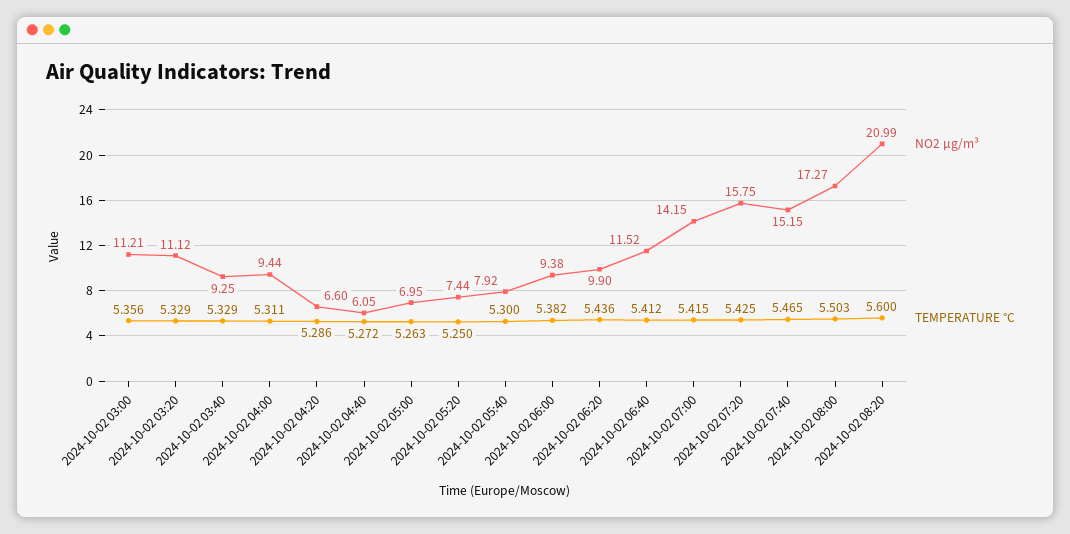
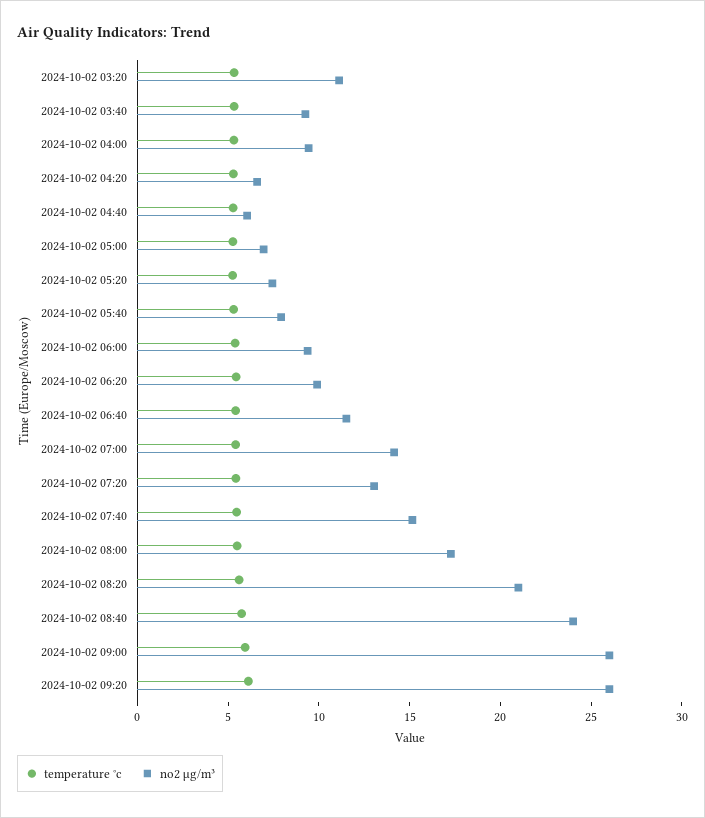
NO2 µg/m³, 2024-10-02 03:00: 11.21 -> none
TEMPERATURE °C, 2024-10-02 03:00: 5.356 -> none
NO2 µg/m³, 2024-10-02 07:20: 15.75 -> 13
TEMPERATURE °C, 2024-10-02 08:40: none -> 6
NO2 µg/m³, 2024-10-02 08:40: none -> 24
TEMPERATURE °C, 2024-10-02 09:00: none -> 6
NO2 µg/m³, 2024-10-02 09:00: none -> 26
TEMPERATURE °C, 2024-10-02 09:20: none -> 6
NO2 µg/m³, 2024-10-02 09:20: none -> 26

